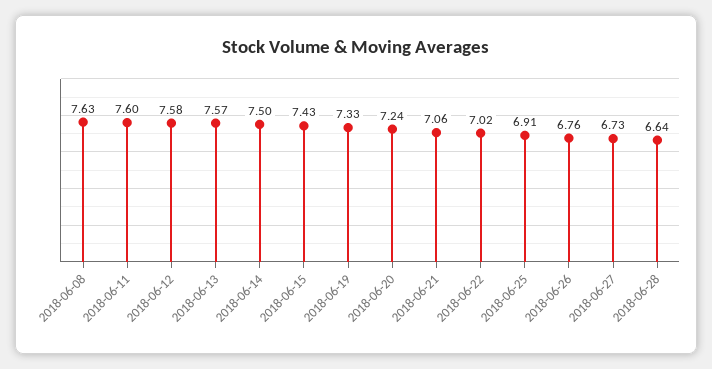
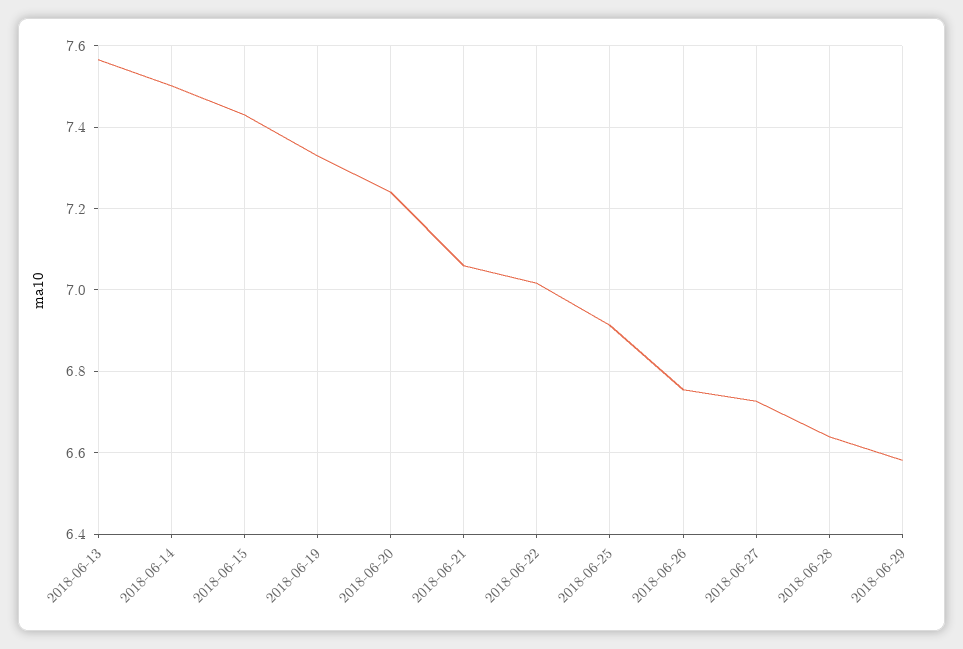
2018-06-08: 7.63 -> none
2018-06-11: 7.6 -> none
2018-06-12: 7.58 -> none
2018-06-29: none -> 6.58

